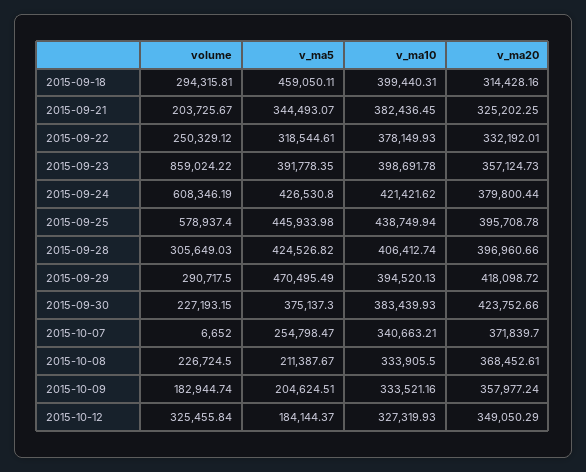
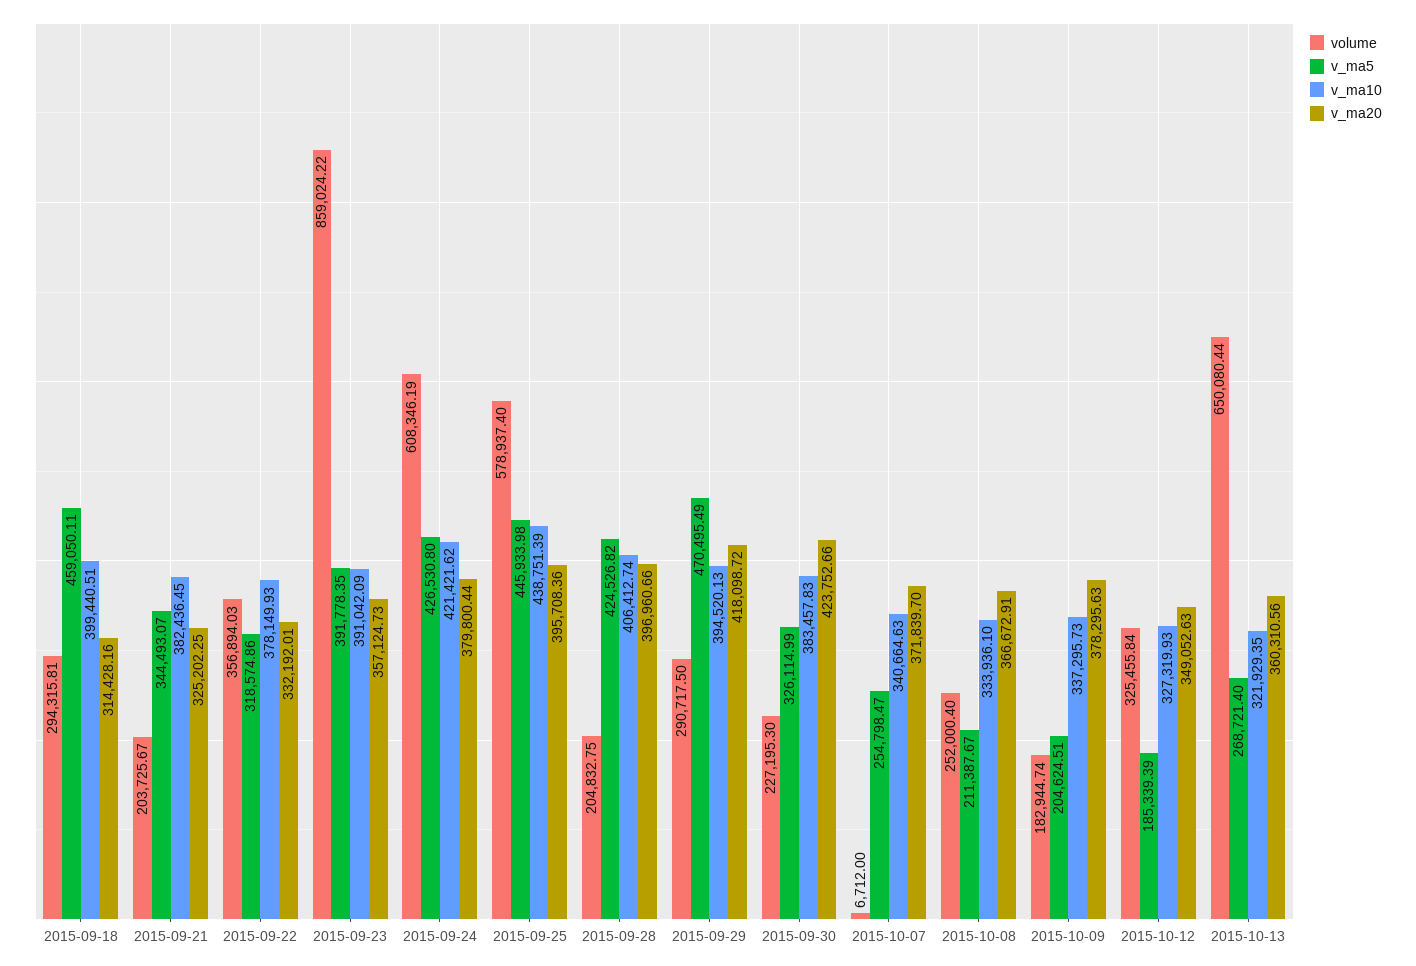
v_ma10, 2015-09-18: 399440.31 -> 399440.51
volume, 2015-09-22: 250329.12 -> 356894.03
v_ma5, 2015-09-22: 318544.61 -> 318574.86
v_ma10, 2015-09-23: 398691.78 -> 391042.09
v_ma10, 2015-09-25: 438749.94 -> 438751.39
v_ma20, 2015-09-25: 395708.78 -> 395708.36
volume, 2015-09-28: 305649.03 -> 204832.75
volume, 2015-09-30: 227193.15 -> 227195.3
v_ma5, 2015-09-30: 375137.3 -> 326114.99
v_ma10, 2015-09-30: 383439.93 -> 383457.83
volume, 2015-10-07: 6652 -> 6712
v_ma10, 2015-10-07: 340663.21 -> 340664.63
volume, 2015-10-08: 226724.5 -> 252000.4
v_ma10, 2015-10-08: 333905.5 -> 333936.1
v_ma20, 2015-10-08: 368452.61 -> 366672.91
v_ma10, 2015-10-09: 333521.16 -> 337295.73
v_ma20, 2015-10-09: 357977.24 -> 378295.63
v_ma5, 2015-10-12: 184144.37 -> 185339.39
v_ma20, 2015-10-12: 349050.29 -> 349052.63
volume, 2015-10-13: none -> 650080.44
v_ma5, 2015-10-13: none -> 268721.4
v_ma10, 2015-10-13: none -> 321929.35
v_ma20, 2015-10-13: none -> 360310.56

